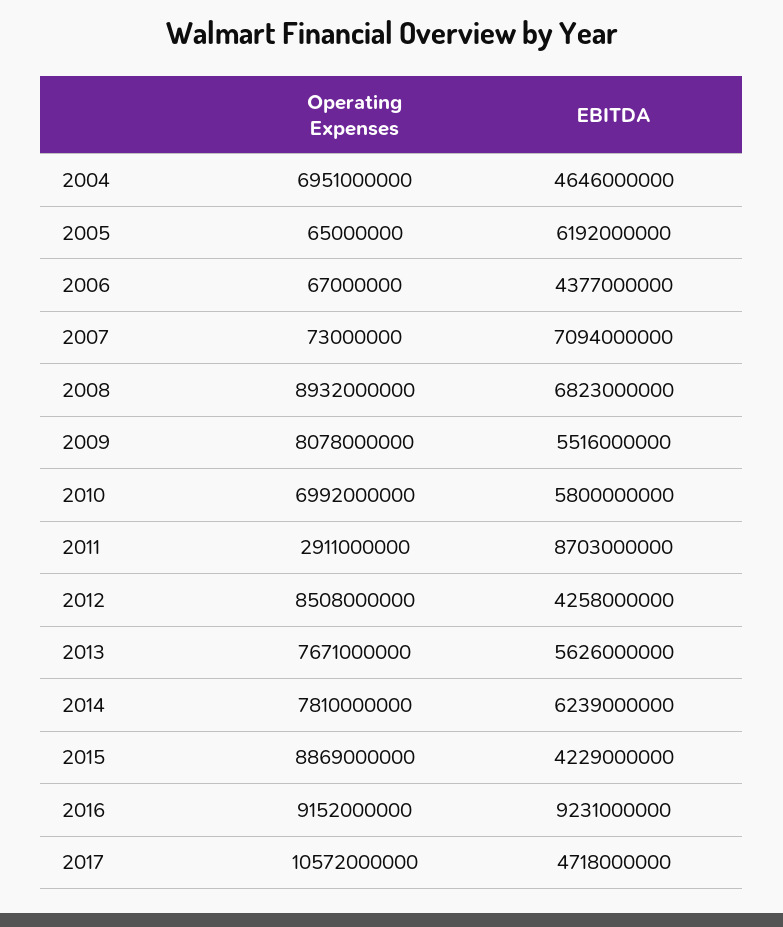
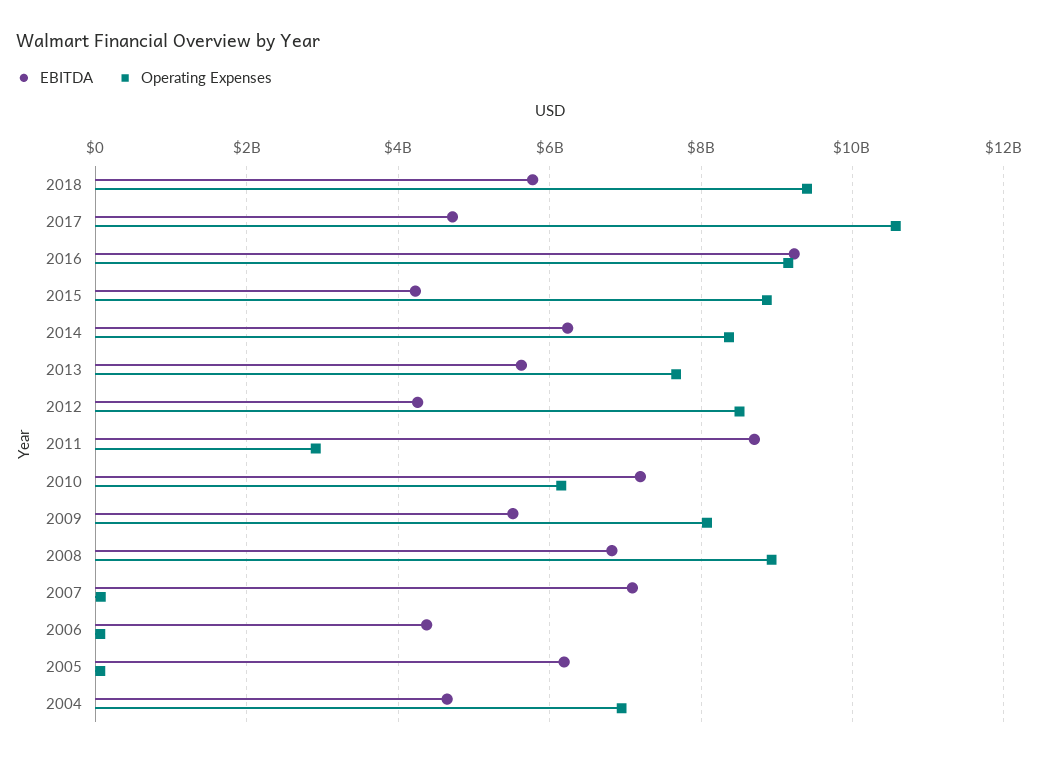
Operating Expenses, 2010: 6992000000 -> 6200000000
EBITDA, 2010: 5800000000 -> 7200000000
Operating Expenses, 2014: 7810000000 -> 8400000000
EBITDA, 2018: none -> 5800000000
Operating Expenses, 2018: none -> 9400000000

